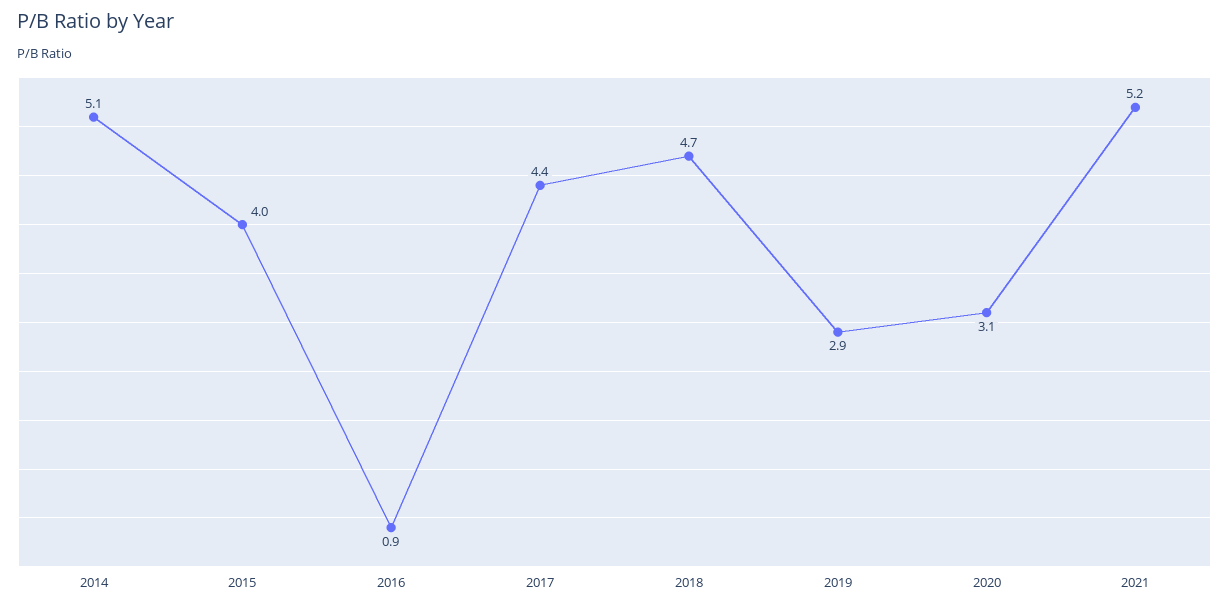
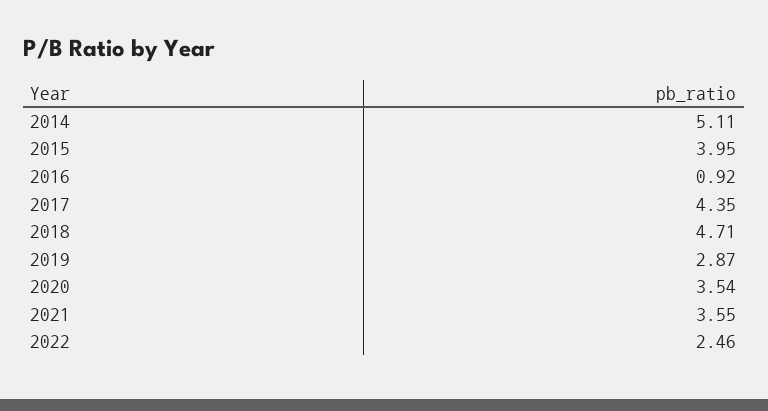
2020: 3.1 -> 3.54
2021: 5.2 -> 3.55
2022: none -> 2.46

